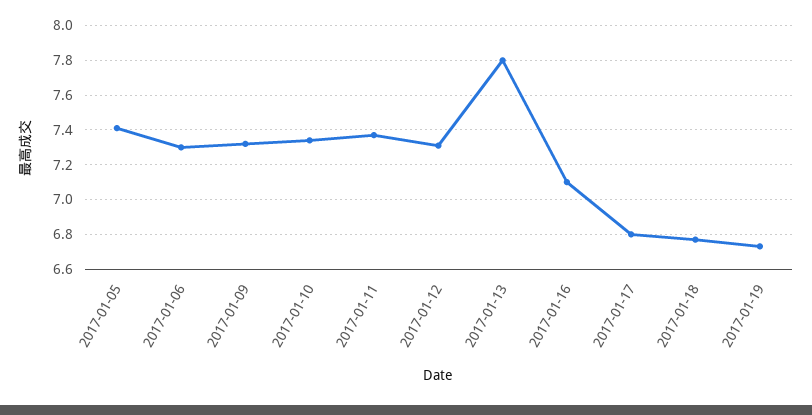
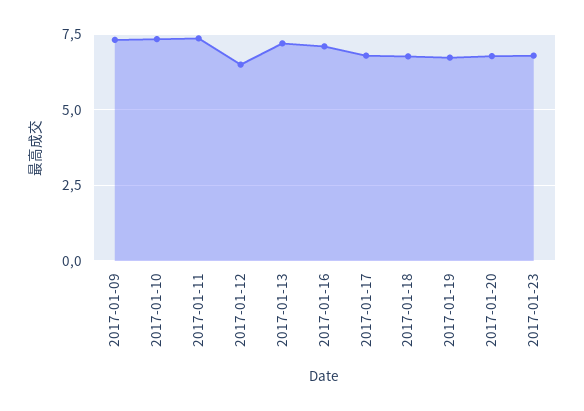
2017-01-05: 7.4 -> none
2017-01-06: 7.3 -> none
2017-01-12: 7.3 -> 6.5
2017-01-13: 7.8 -> 7.25
2017-01-20: none -> 6.75
2017-01-23: none -> 6.75

